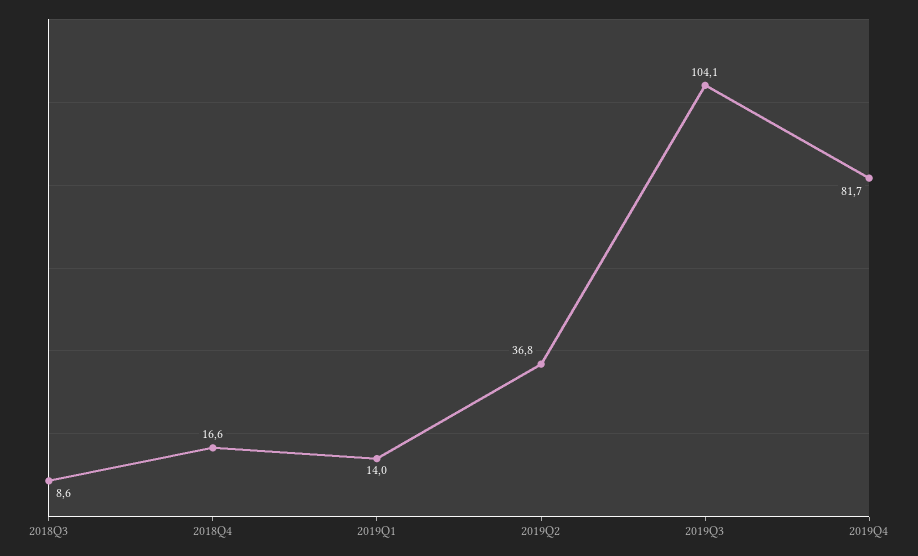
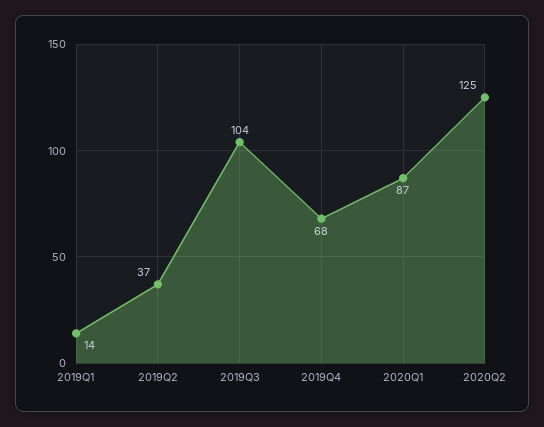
2018Q3: 8.6 -> none
2018Q4: 16.6 -> none
2019Q4: 81.7 -> 68
2020Q1: none -> 87
2020Q2: none -> 125

